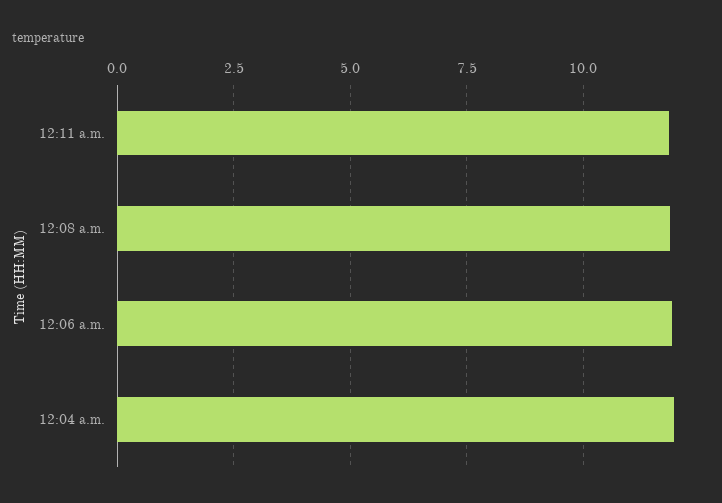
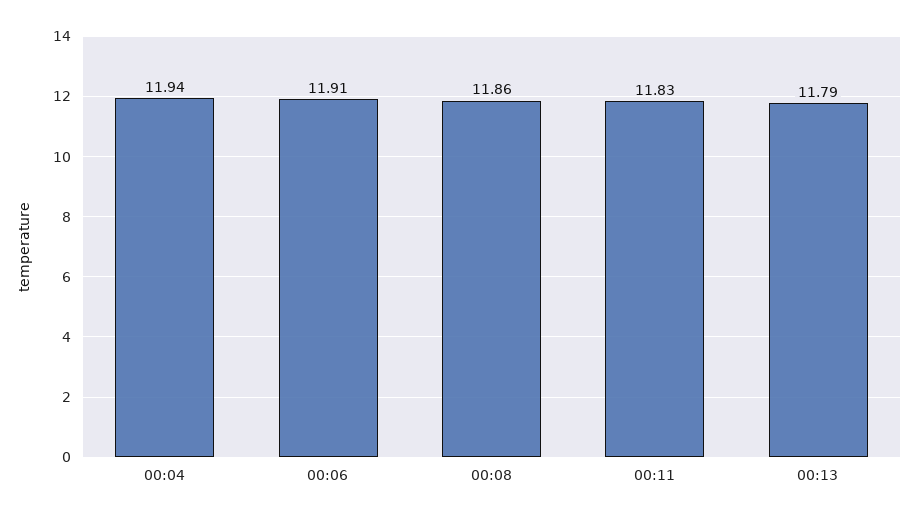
00:13: none -> 11.79

